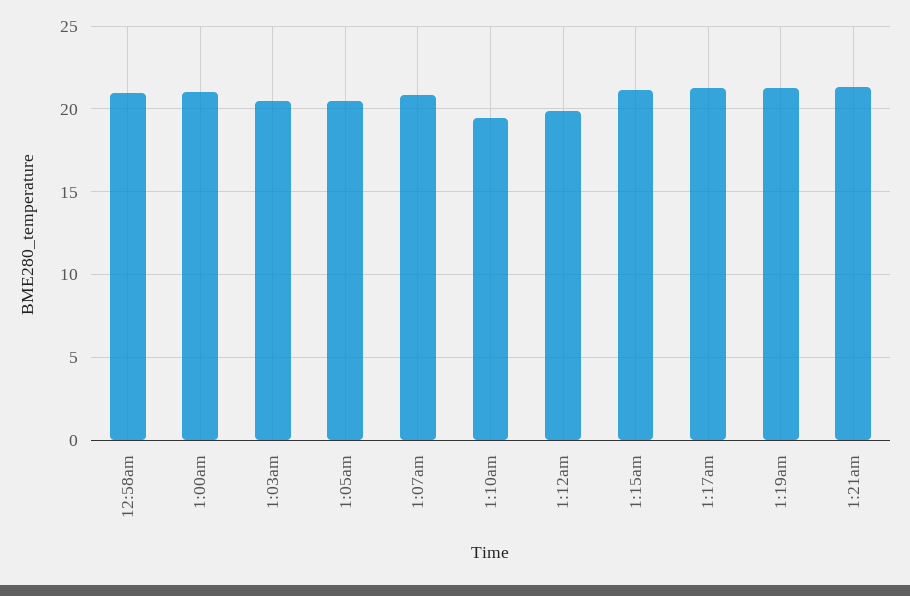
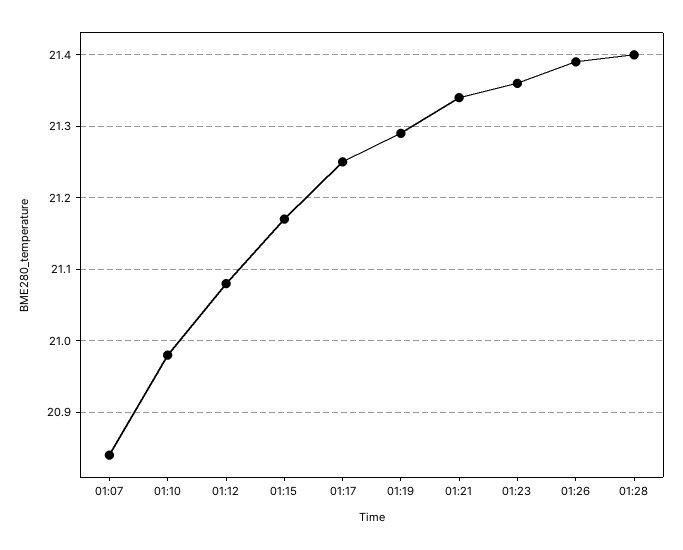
12:58am: 21 -> none
1:00am: 21 -> none
1:03am: 20.5 -> none
1:05am: 20.5 -> none
1:10am: 19.5 -> 20.98
1:12am: 20 -> 21.08
01:23: none -> 21.36
01:26: none -> 21.39
01:28: none -> 21.4

